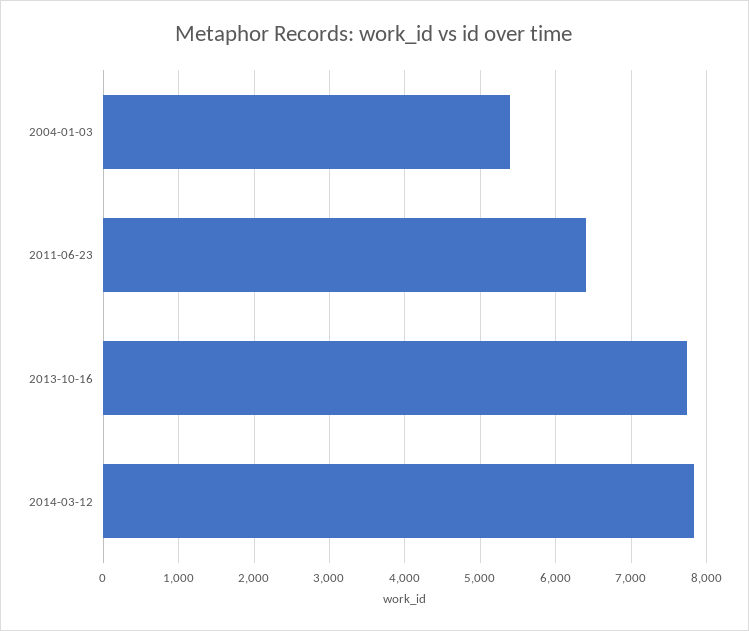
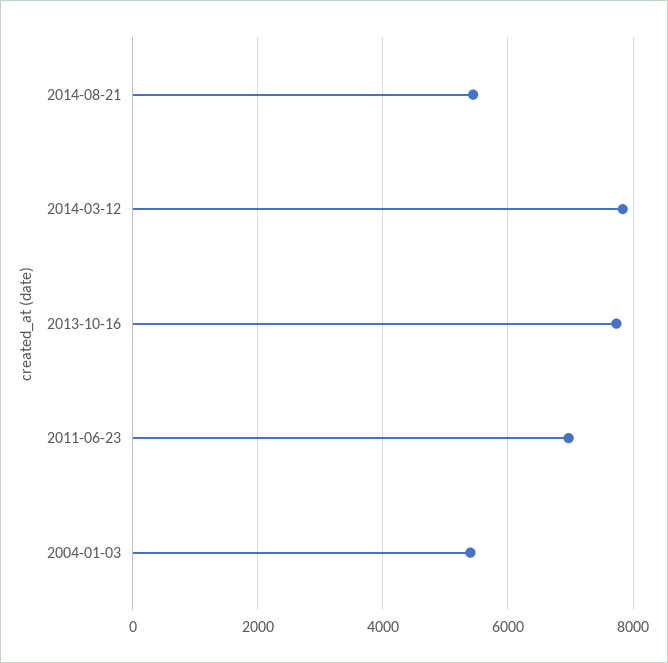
2011-06-23: 6400 -> 7000
2014-08-21: none -> 5400

